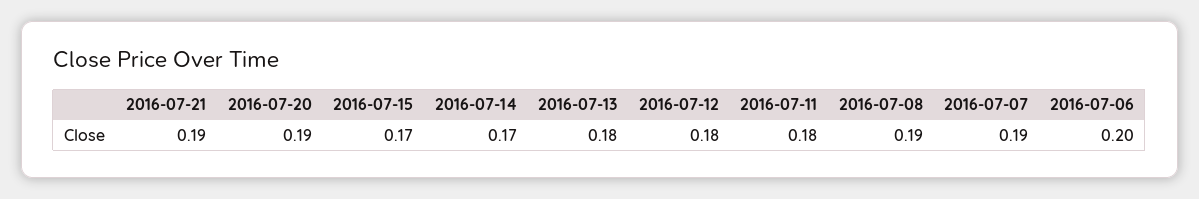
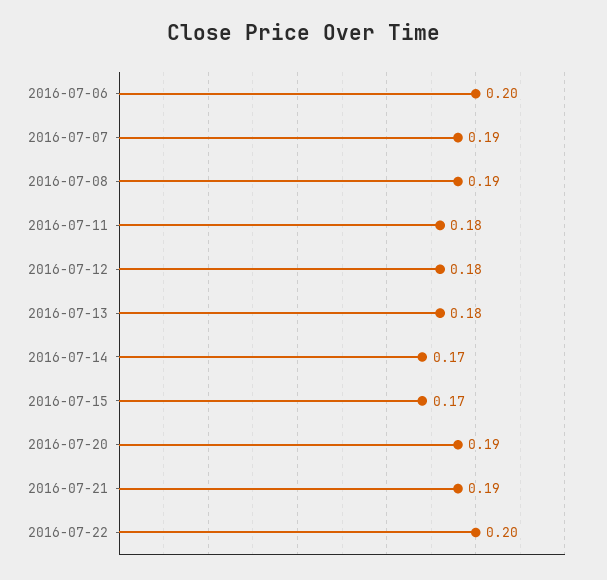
2016-07-22: none -> 0.2

